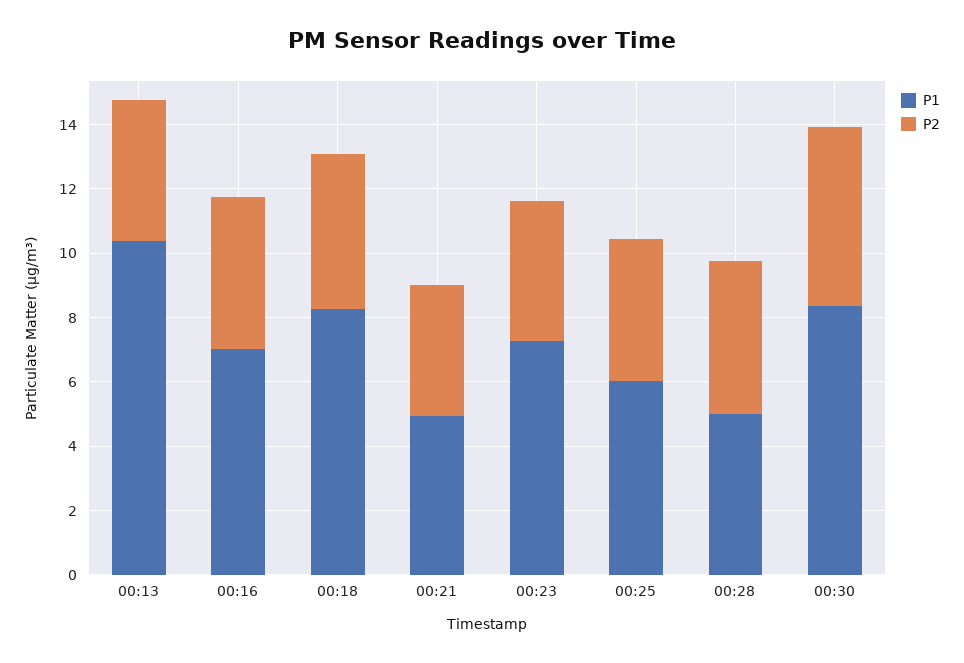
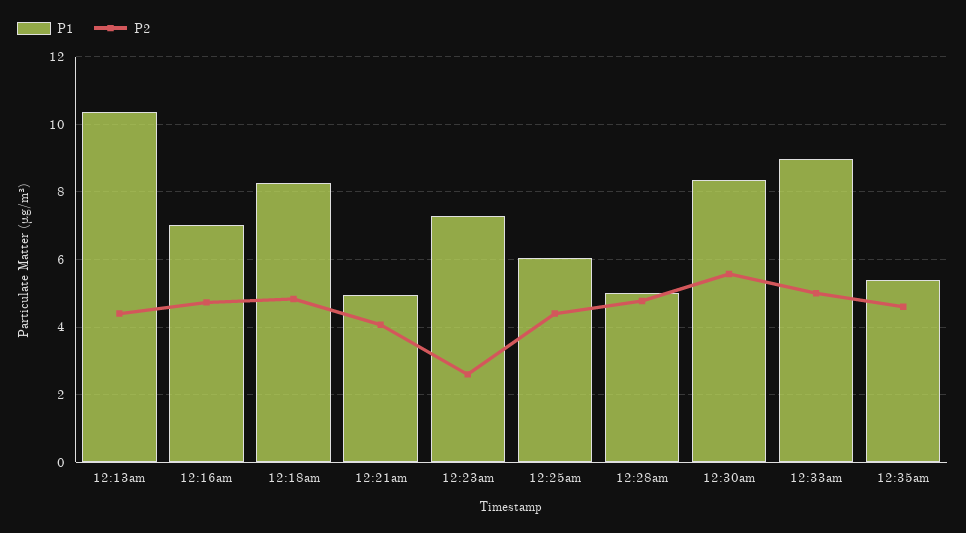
P2, 00:23: 4.5 -> 2.6
P1, 12:33am: none -> 9
P2, 12:33am: none -> 5
P1, 12:35am: none -> 5.4
P2, 12:35am: none -> 4.6

